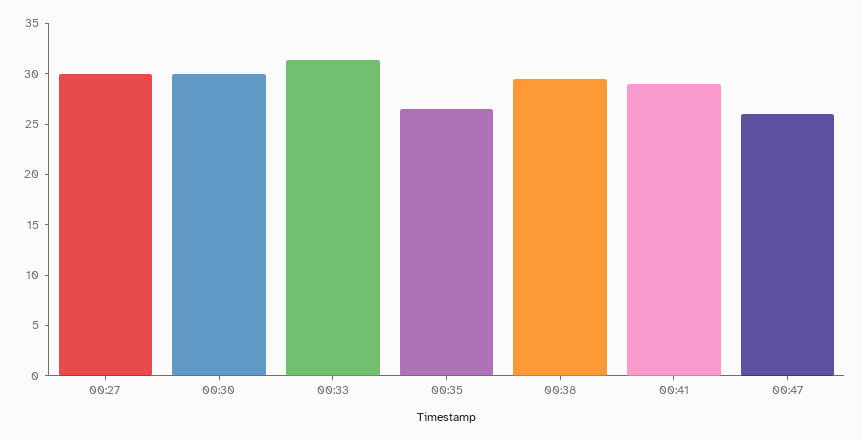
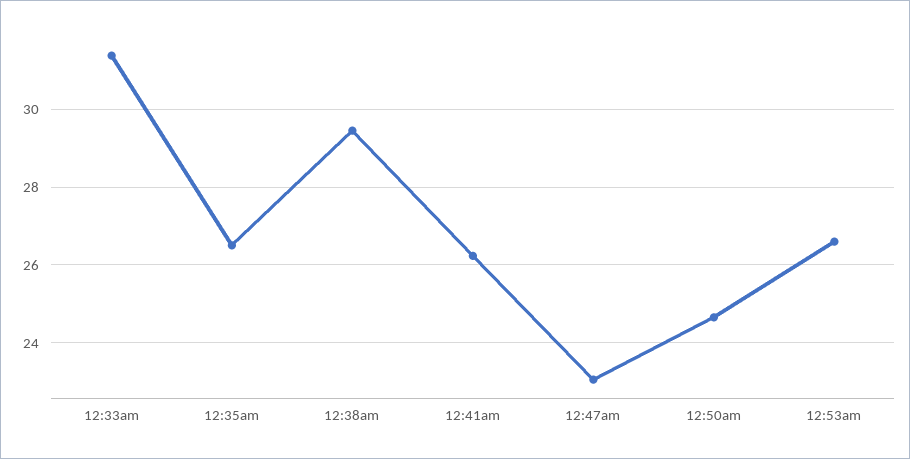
00:27: 30 -> none
00:30: 30 -> none
00:41: 29 -> 26.2
00:47: 26 -> 23
12:50am: none -> 24.6
12:53am: none -> 26.6

